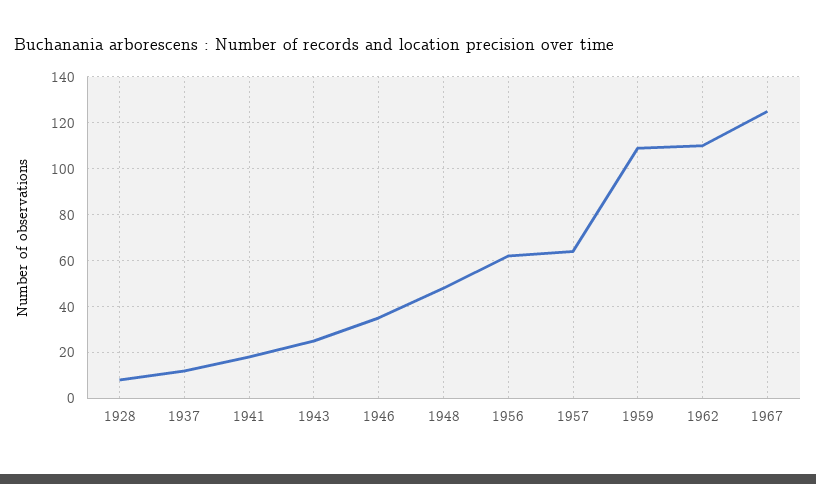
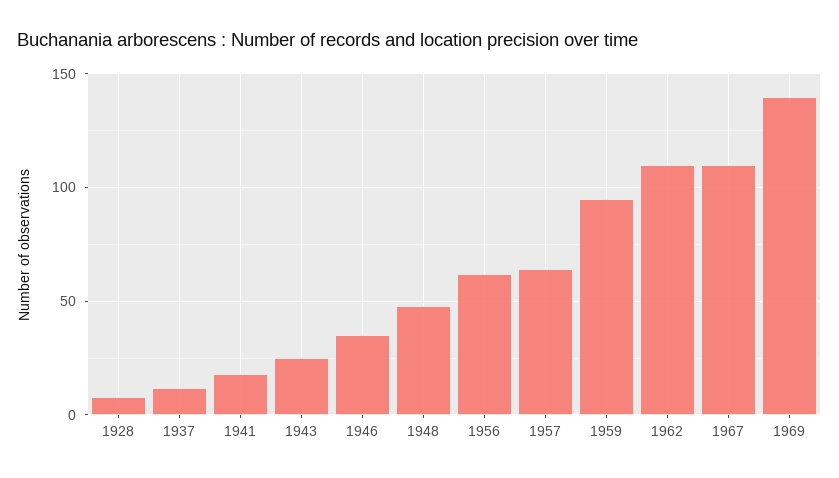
1959: 110 -> 95
1967: 125 -> 110
1969: none -> 140

